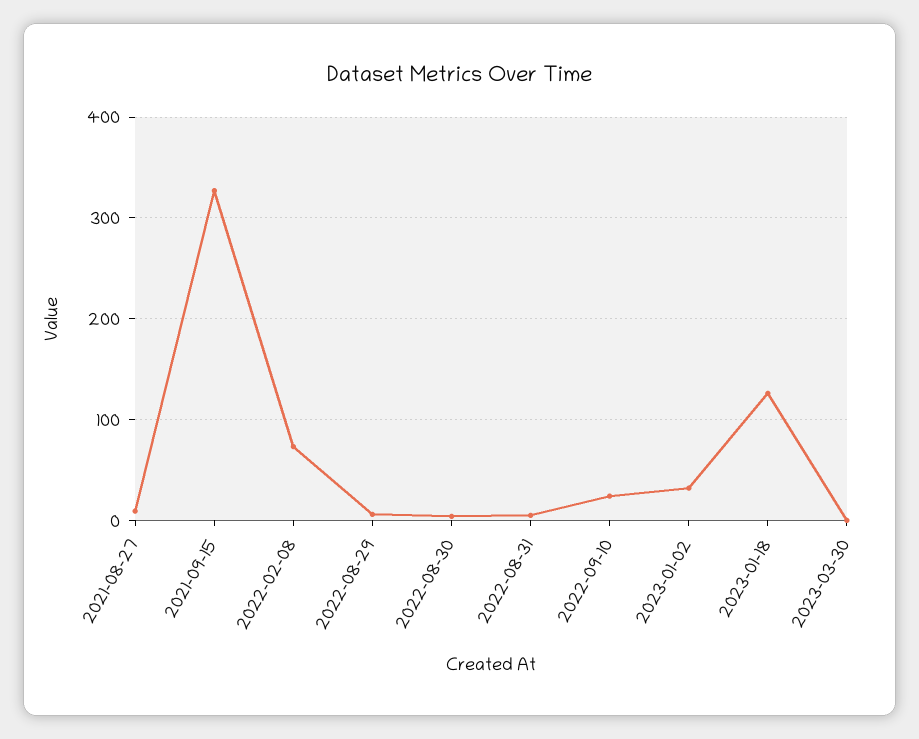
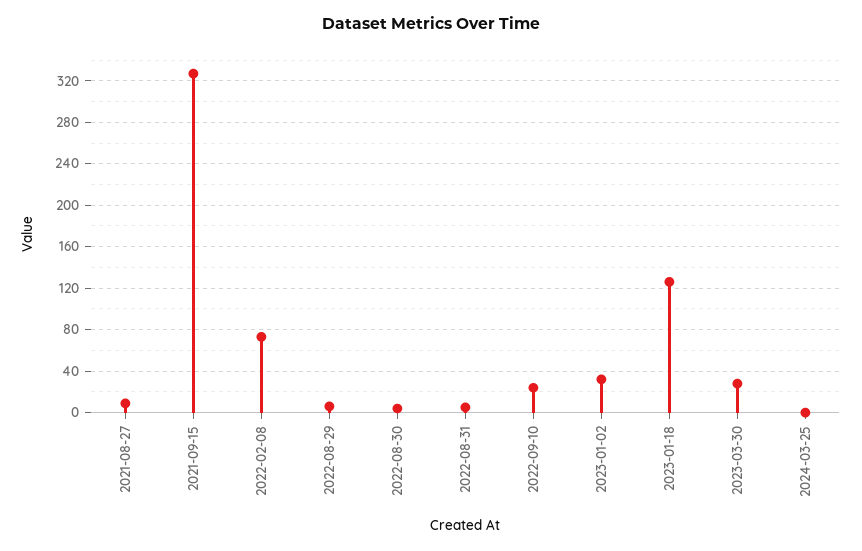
2023-03-30: 0 -> 30
2024-03-25: none -> 0

